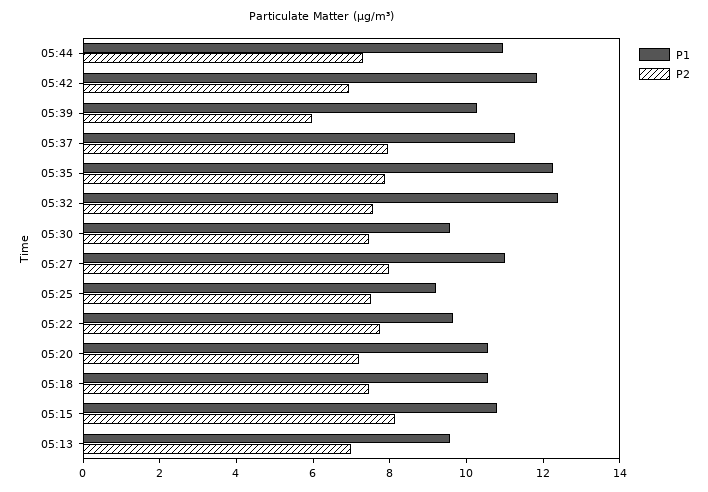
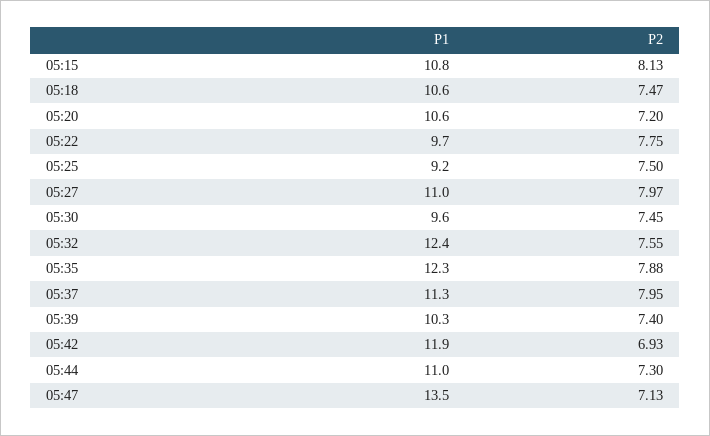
P2, 05:39: 6 -> 7.4
P1, 05:13: 9.5 -> none
P2, 05:13: 7 -> none
P1, 05:47: none -> 13.5
P2, 05:47: none -> 7.13

